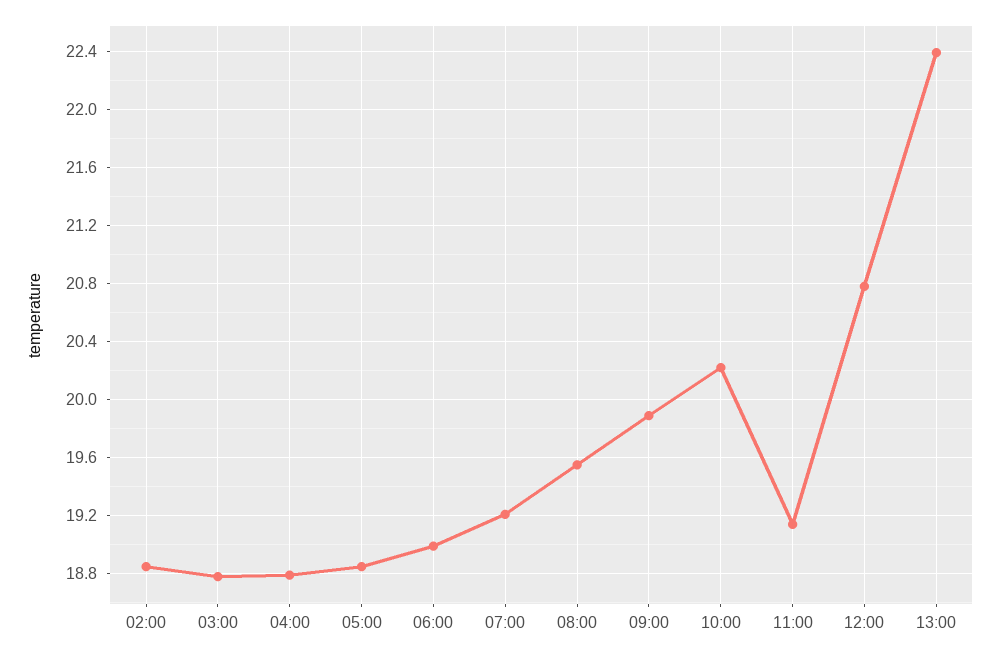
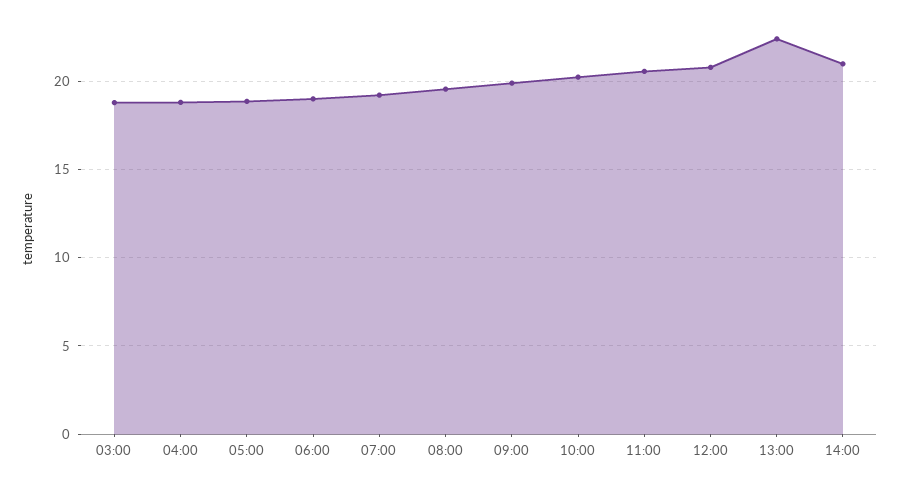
02:00: 18.85 -> none
11:00: 19.15 -> 20.5
14:00: none -> 21

